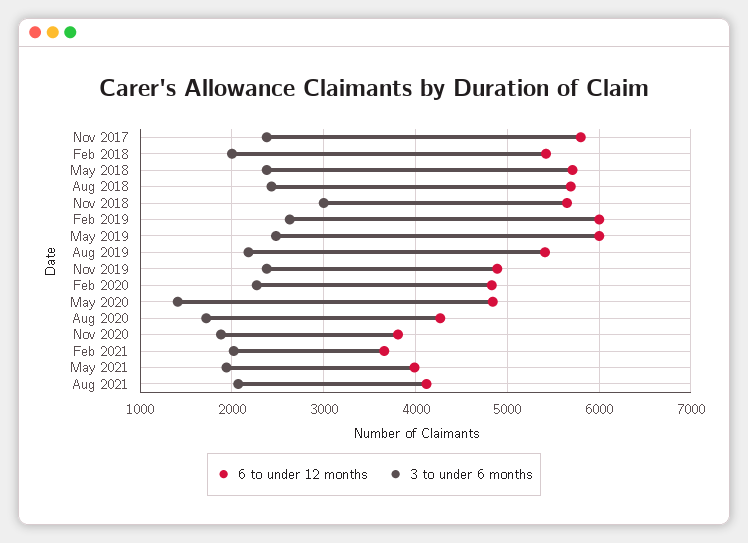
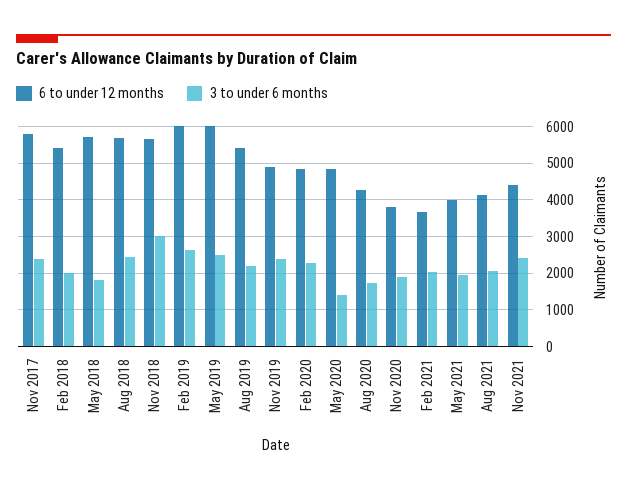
3 to under 6 months, May 2018: 2400 -> 1800
6 to under 12 months, Nov 2021: none -> 4400
3 to under 6 months, Nov 2021: none -> 2400

